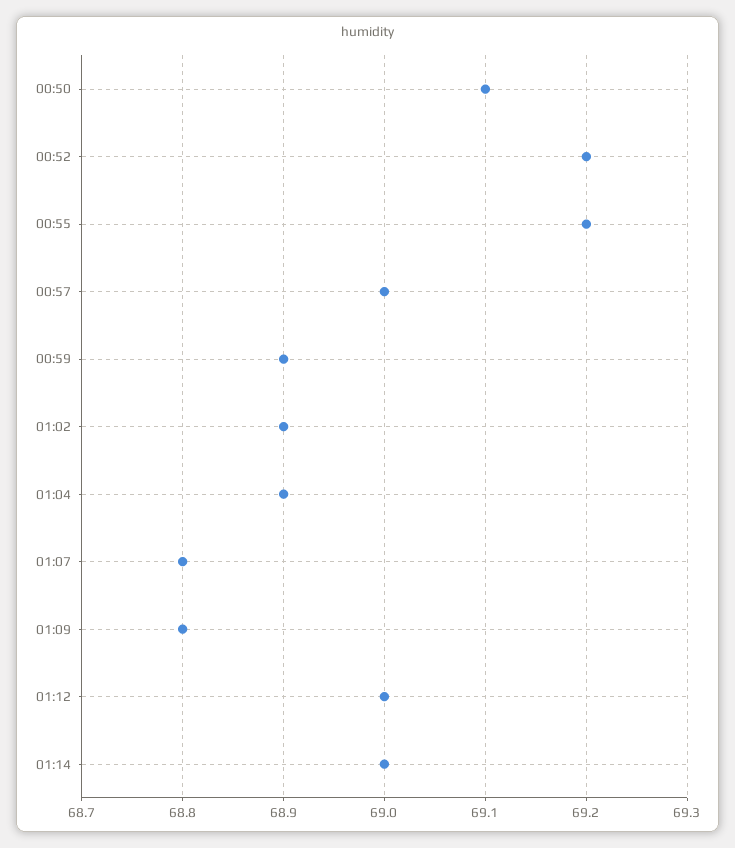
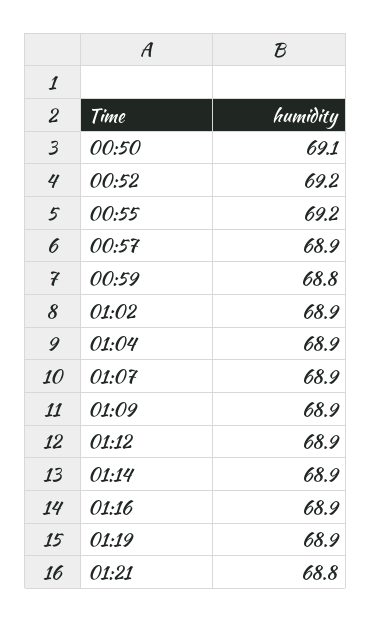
00:57: 69 -> 68.9
00:59: 68.9 -> 68.8
01:07: 68.8 -> 68.9
01:09: 68.8 -> 68.9
01:12: 69 -> 68.9
01:14: 69 -> 68.9
01:16: none -> 68.9
01:19: none -> 68.9
01:21: none -> 68.8

